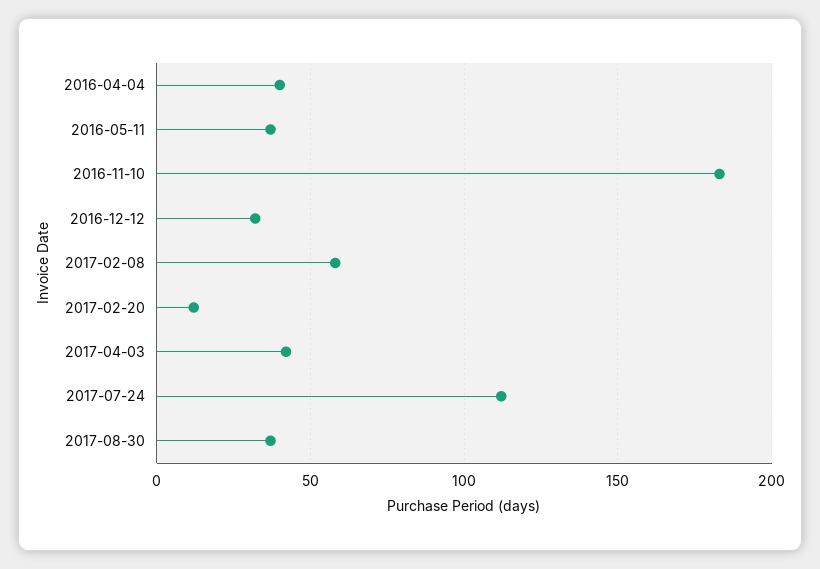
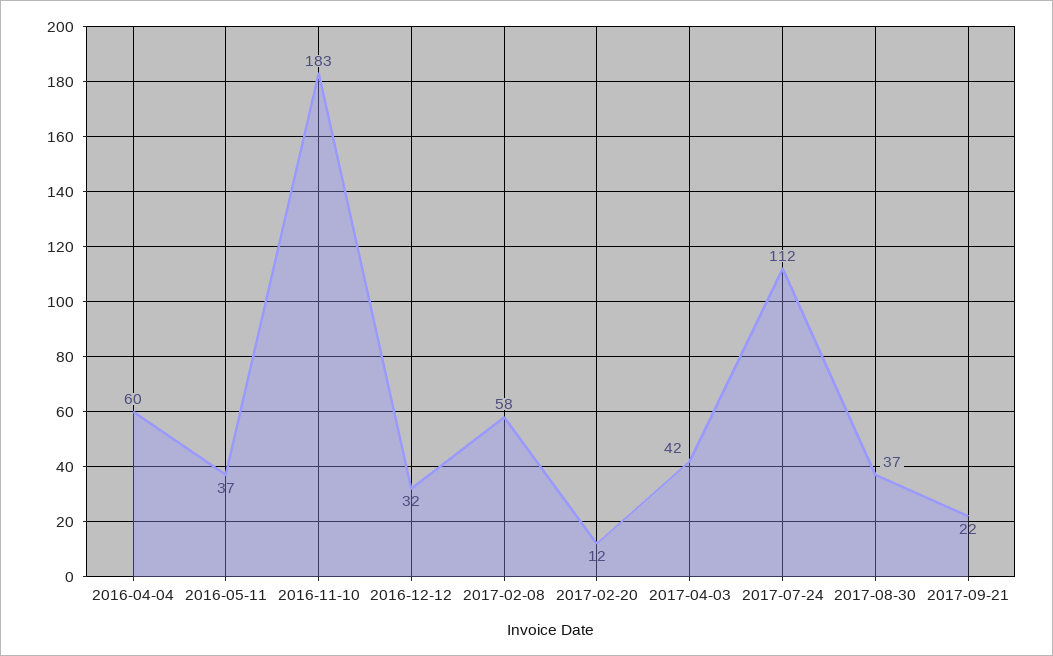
2016-04-04: 40 -> 60
2017-09-21: none -> 22

